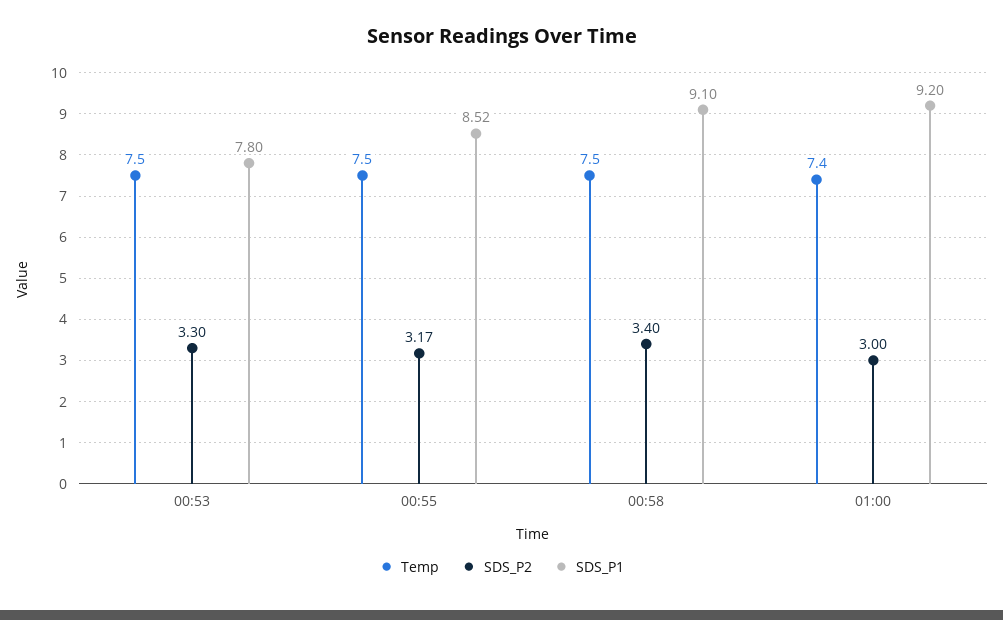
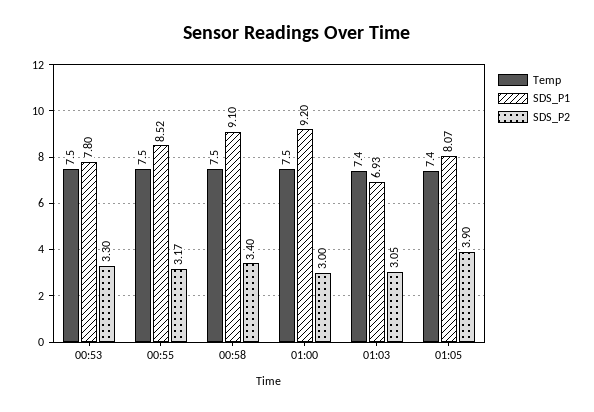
Temp, 01:00: 7.4 -> 7.5
Temp, 01:03: none -> 7.4
SDS_P1, 01:03: none -> 6.93
SDS_P2, 01:03: none -> 3.05
Temp, 01:05: none -> 7.4
SDS_P1, 01:05: none -> 8.07
SDS_P2, 01:05: none -> 3.9

